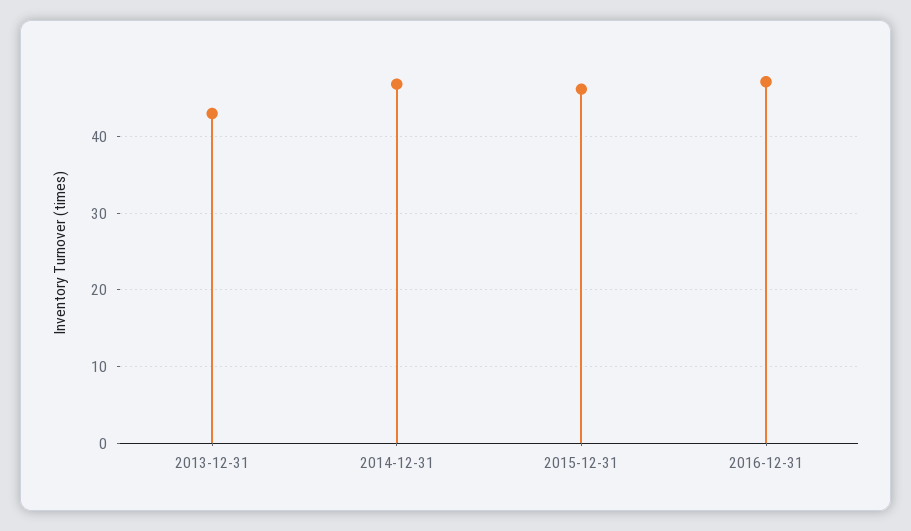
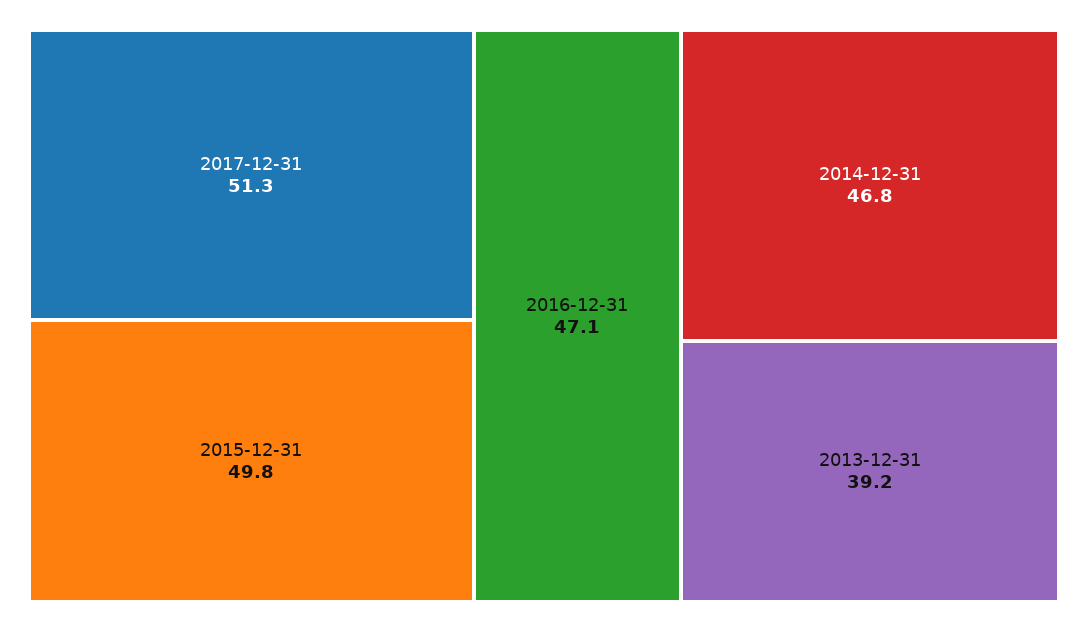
2013-12-31: 43 -> 39.2
2015-12-31: 46 -> 49.8
2017-12-31: none -> 51.3

